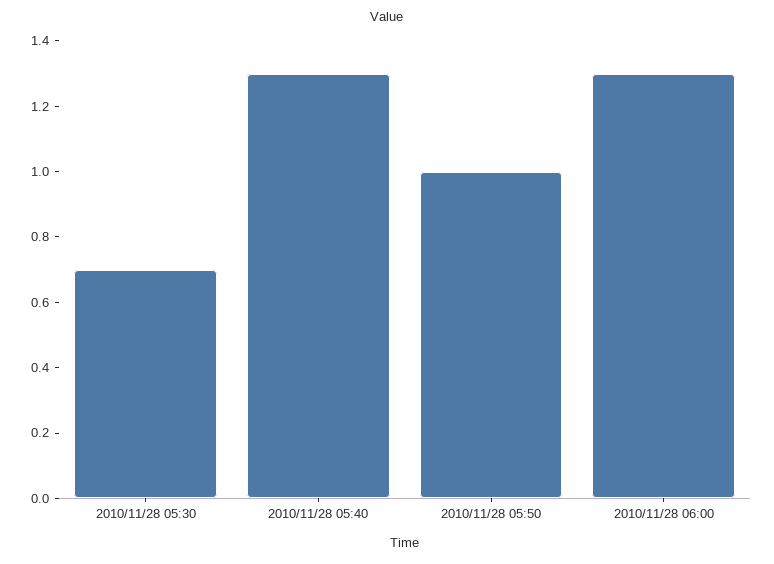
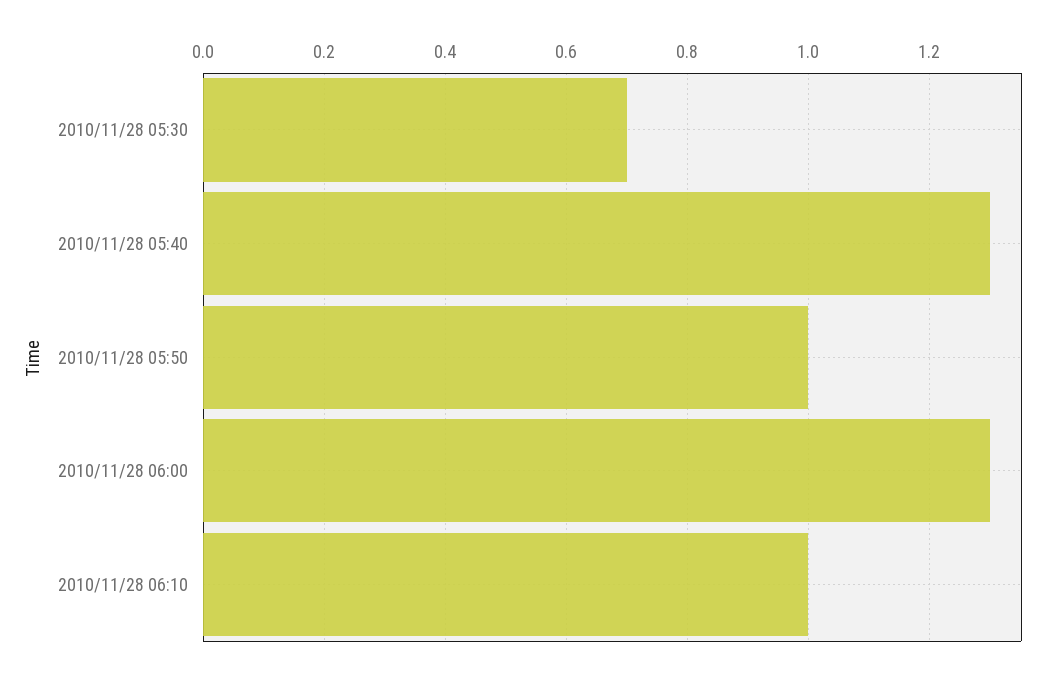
2010/11/28 06:10: none -> 1

